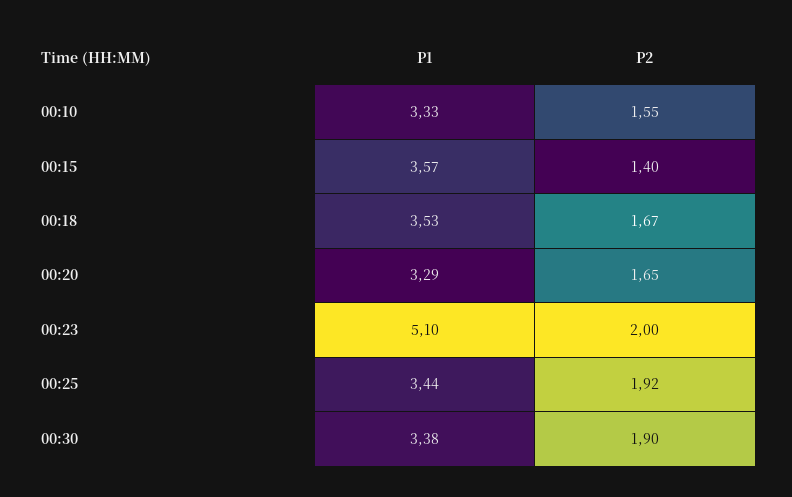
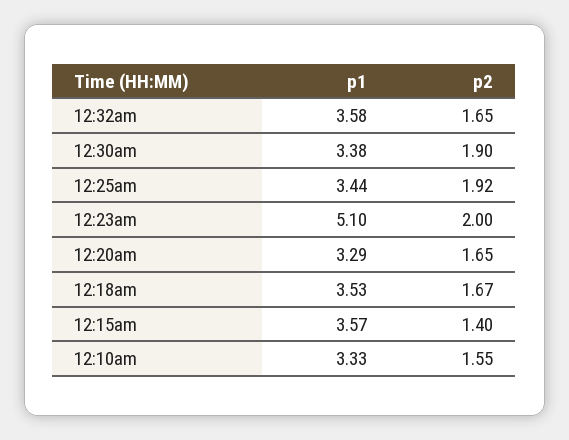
P1, 12:32am: none -> 3.58
P2, 12:32am: none -> 1.65

